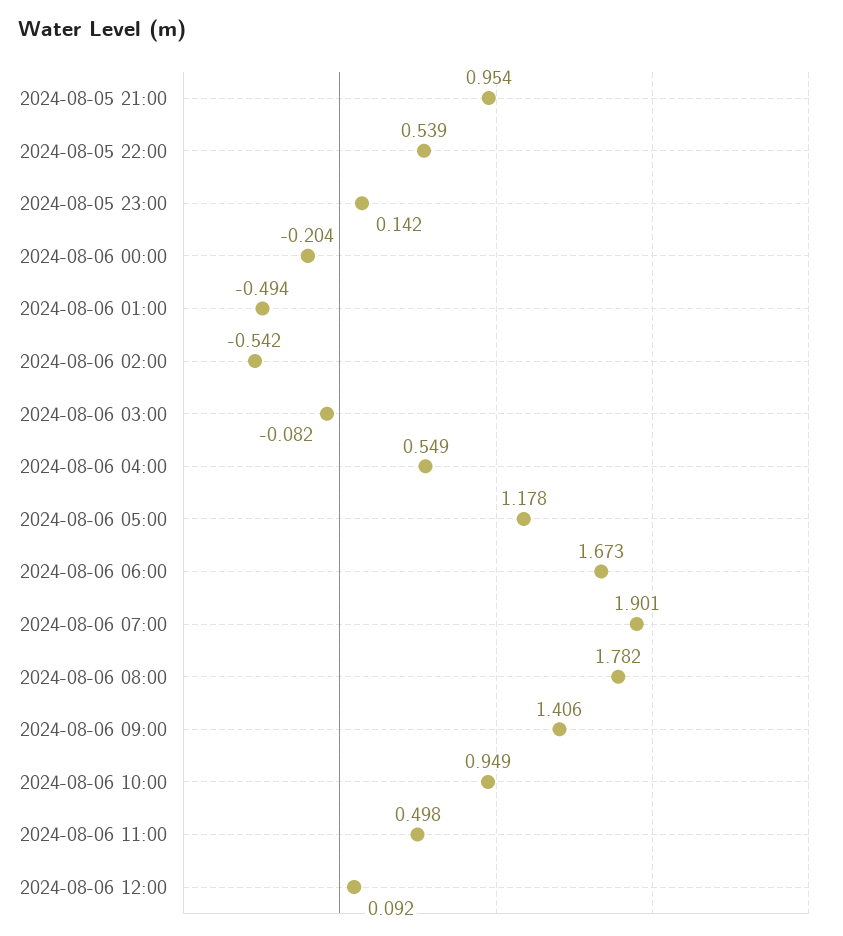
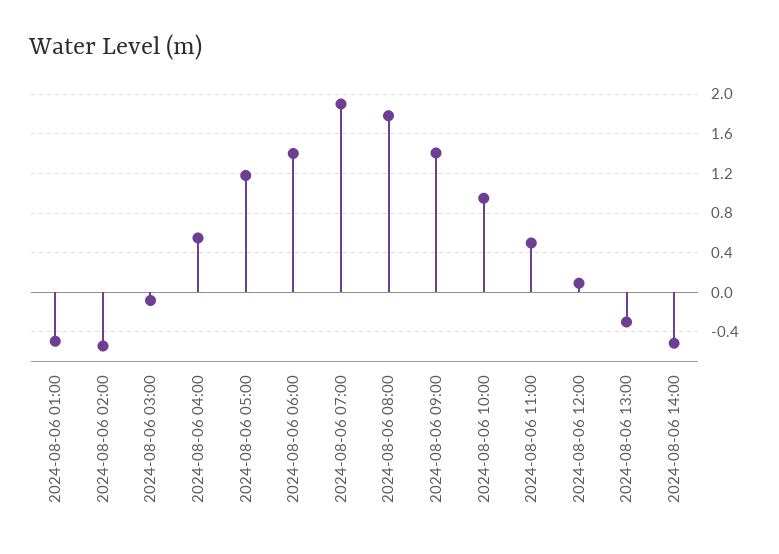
2024-08-05 21:00: 0.954 -> none
2024-08-05 22:00: 0.539 -> none
2024-08-05 23:00: 0.142 -> none
2024-08-06 00:00: -0.204 -> none
2024-08-06 06:00: 1.673 -> 1.4
2024-08-06 13:00: none -> -0.3
2024-08-06 14:00: none -> -0.5

